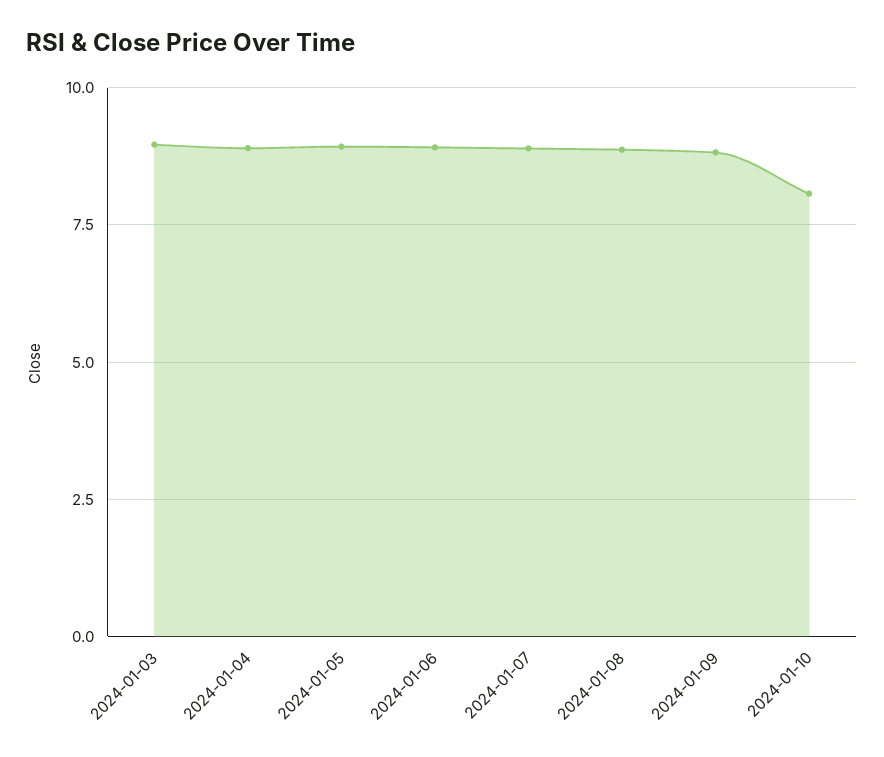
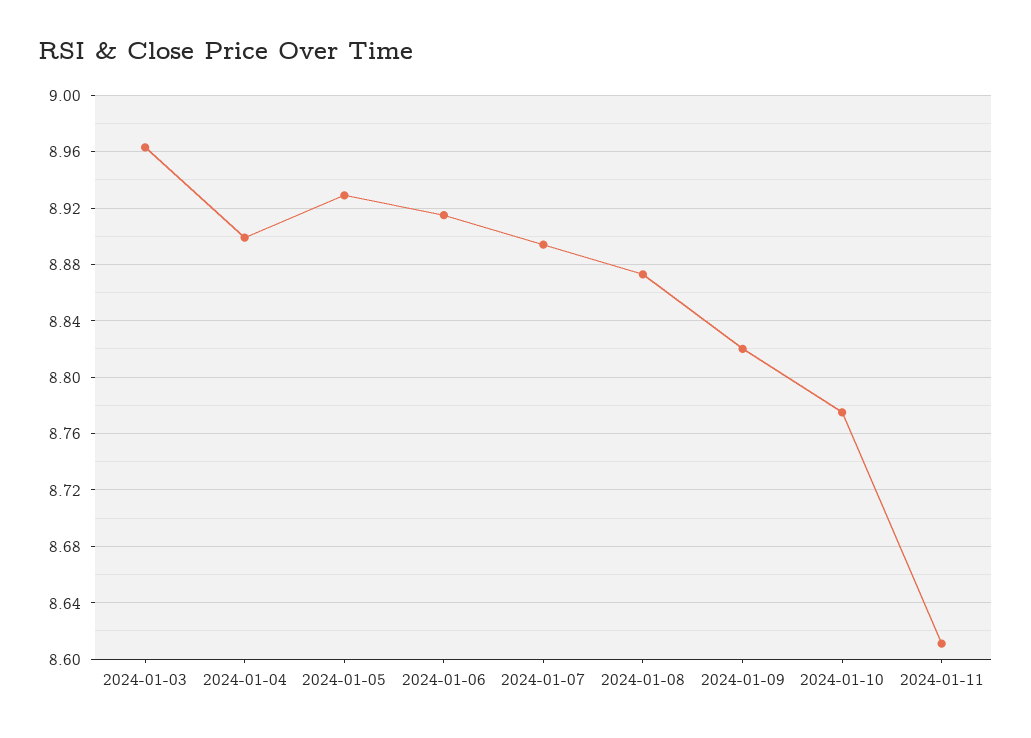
2024-01-10: 8 -> 8.775
2024-01-11: none -> 8.61

